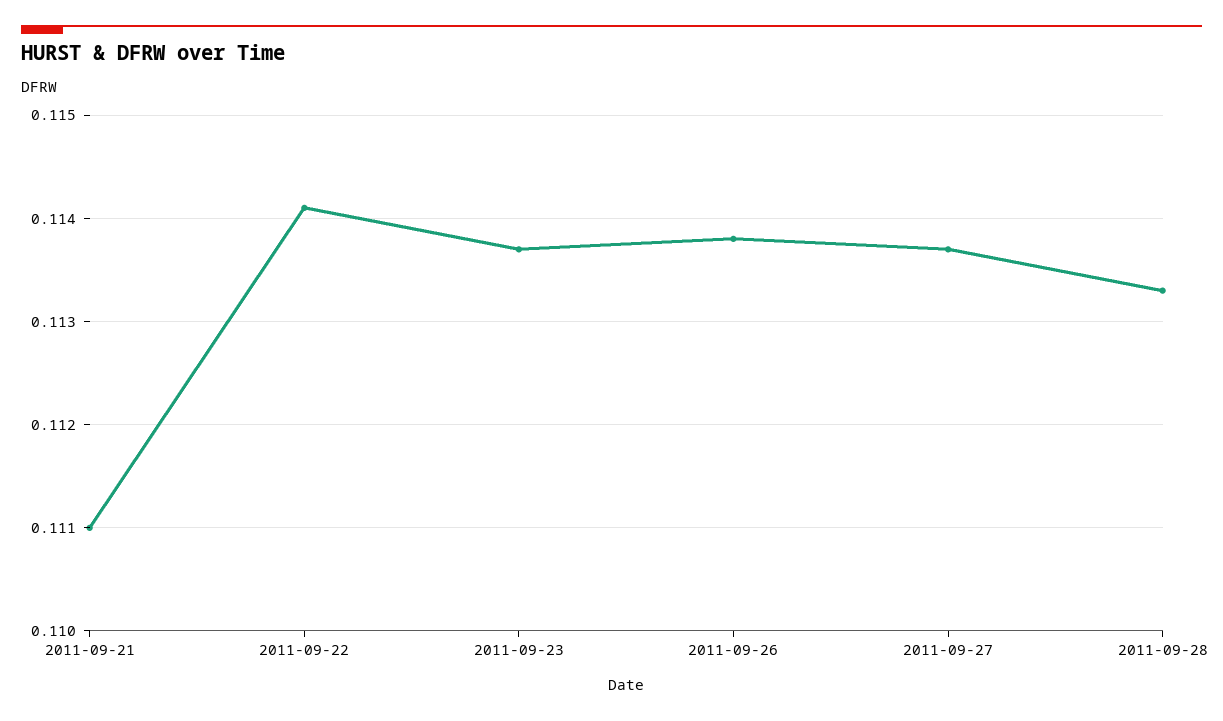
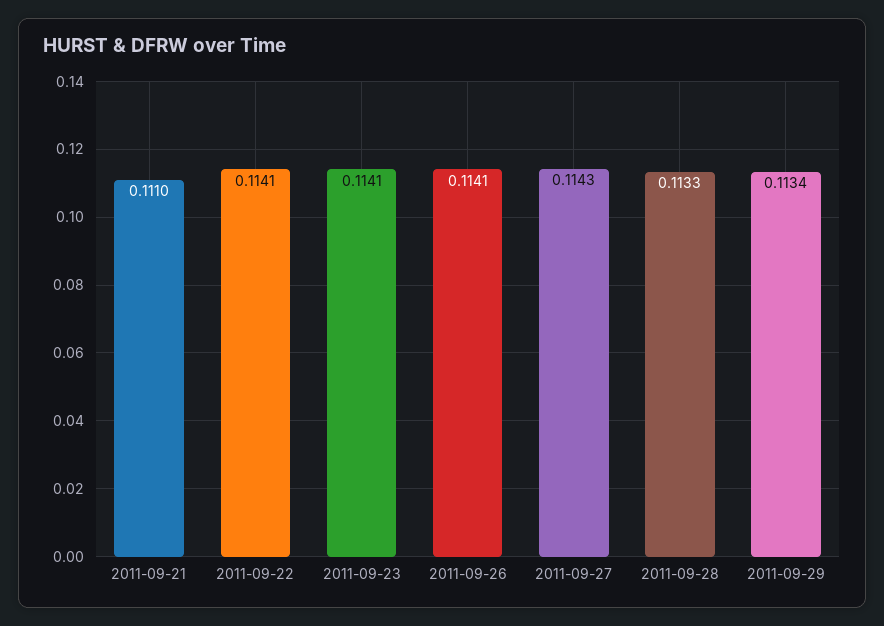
2011-09-23: 0.1137 -> 0.1141
2011-09-26: 0.1138 -> 0.1141
2011-09-27: 0.1137 -> 0.1143
2011-09-29: none -> 0.1134

